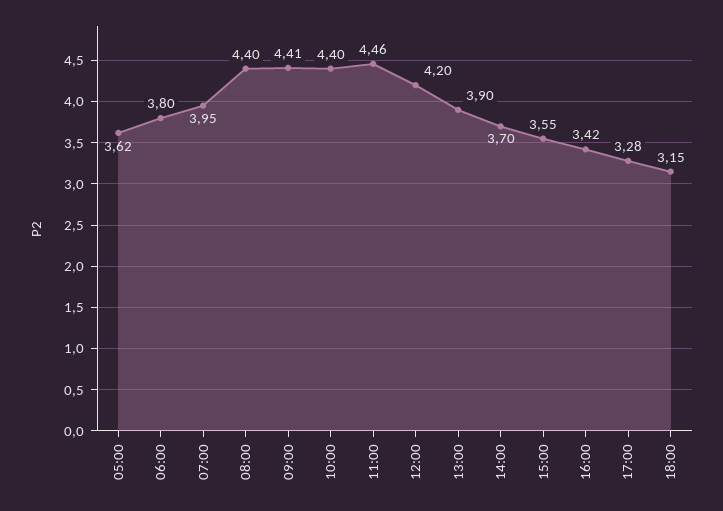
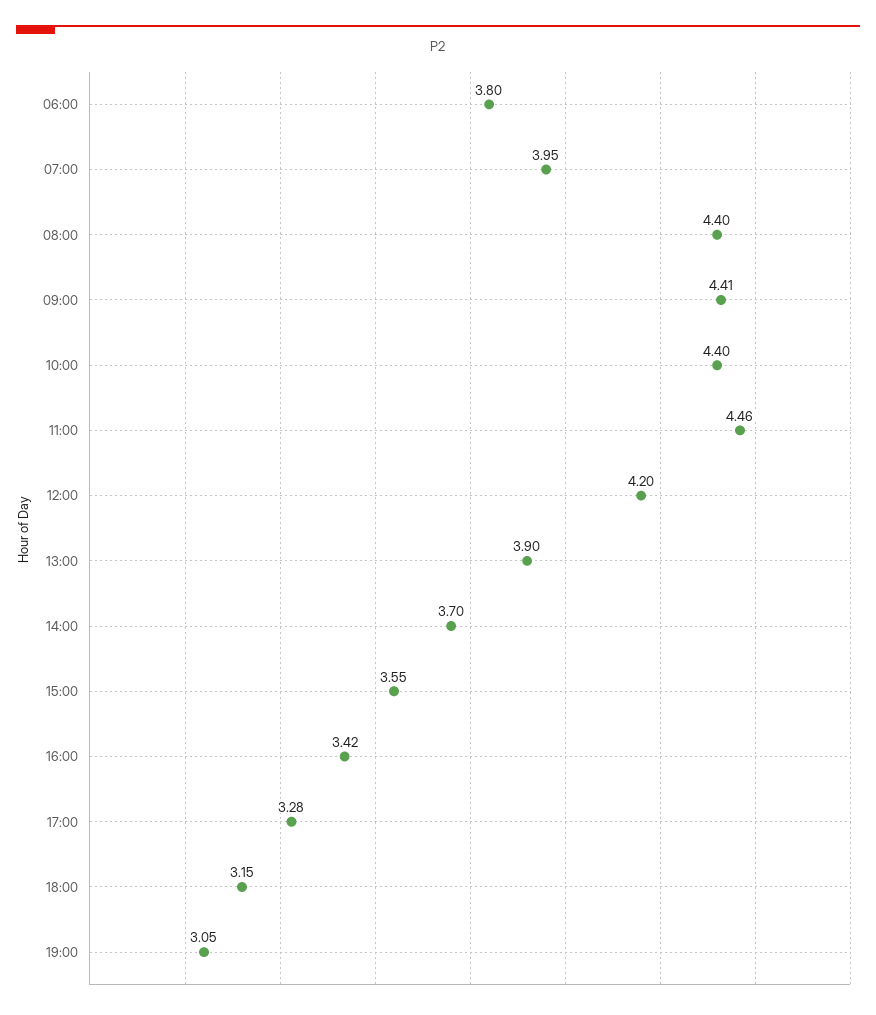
05:00: 3.62 -> none
19:00: none -> 3.05

